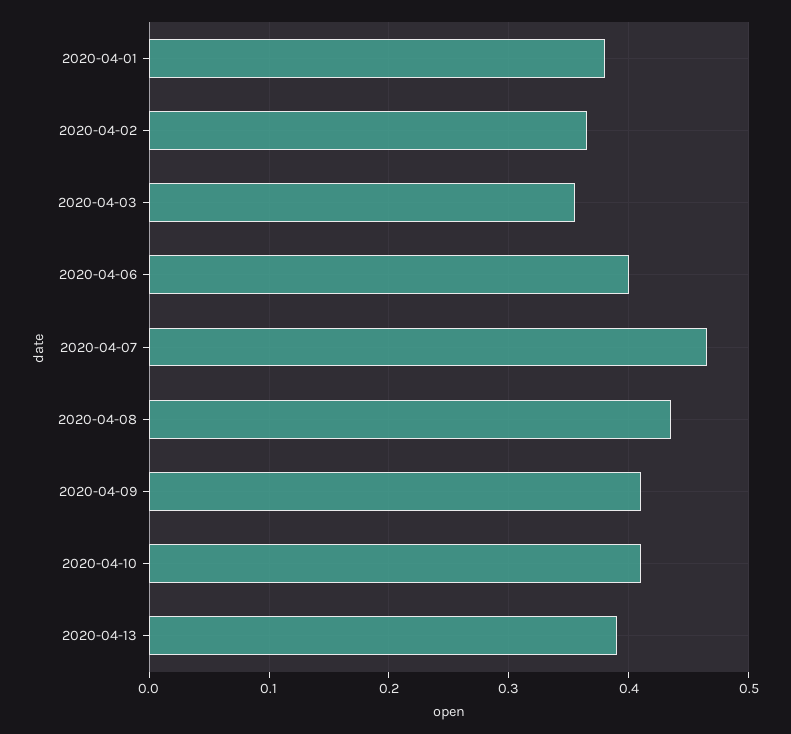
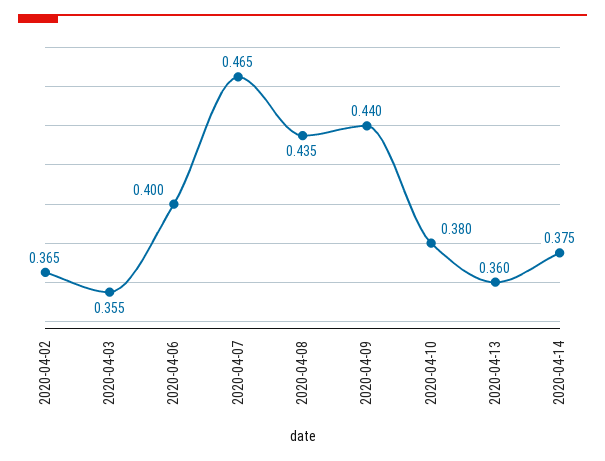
2020-04-01: 0.38 -> none
2020-04-09: 0.41 -> 0.44
2020-04-10: 0.41 -> 0.38
2020-04-13: 0.39 -> 0.36
2020-04-14: none -> 0.375

